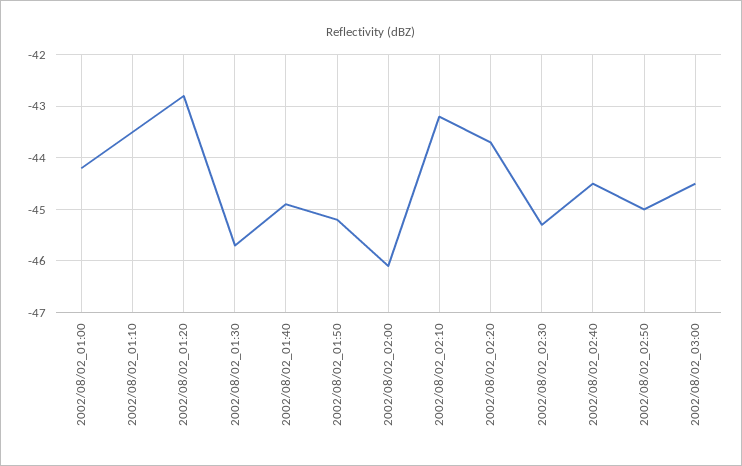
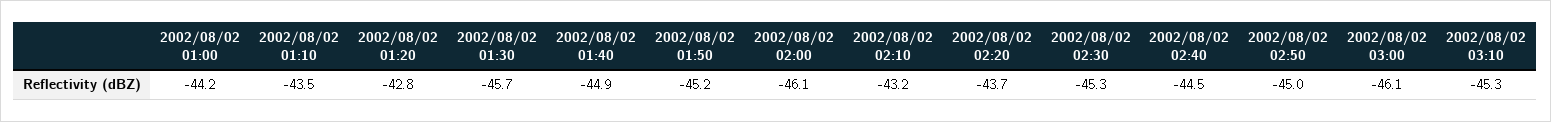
2002/08/02_03:00: -44.5 -> -46.1
2002/08/02 03:10: none -> -45.3

